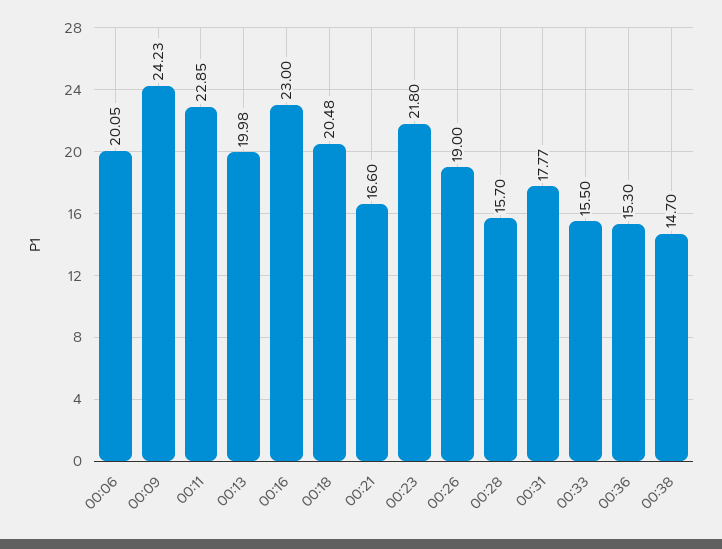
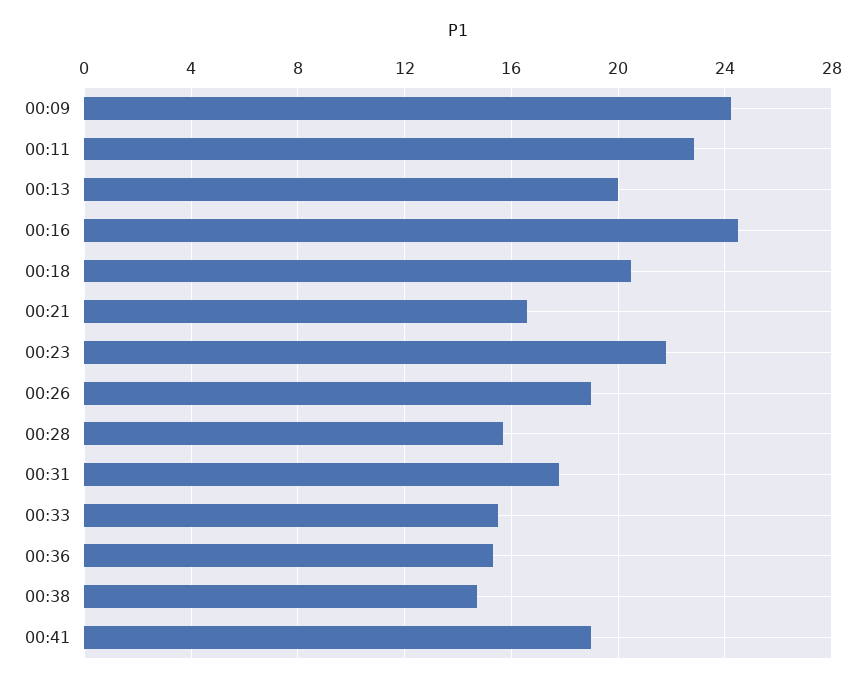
00:06: 20.05 -> none
00:16: 23 -> 24.5
00:41: none -> 19

